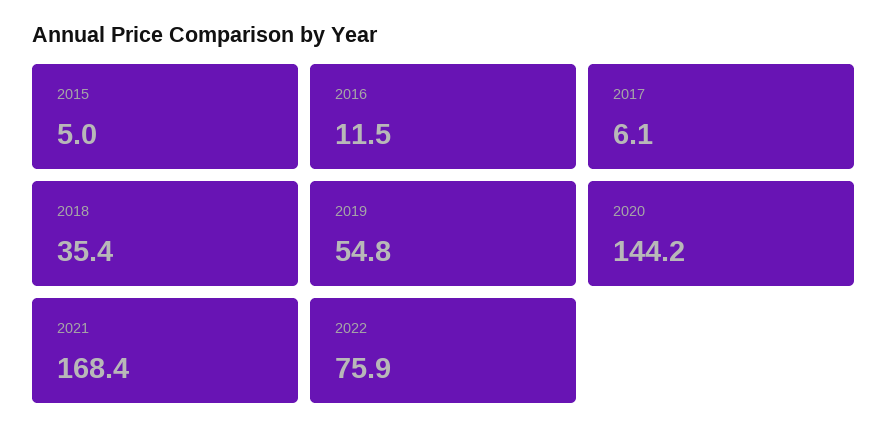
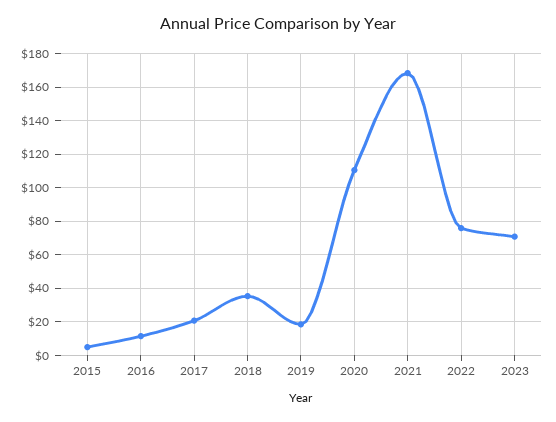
2017: 6.1 -> 20
2019: 54.8 -> 20
2020: 144.2 -> 110
2023: none -> 70

